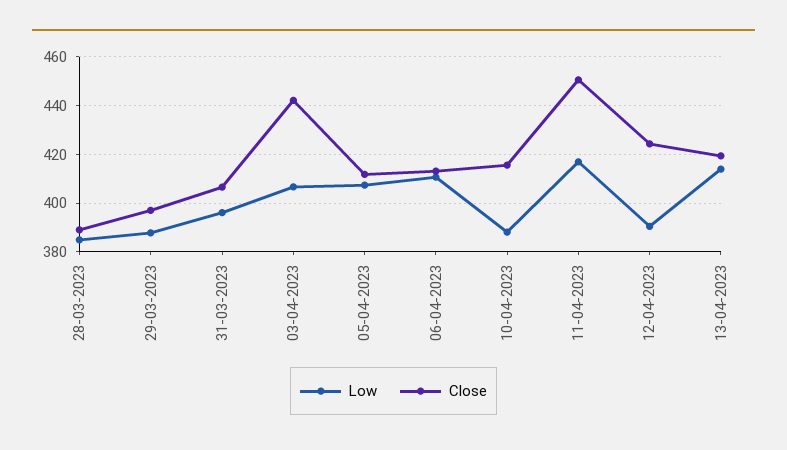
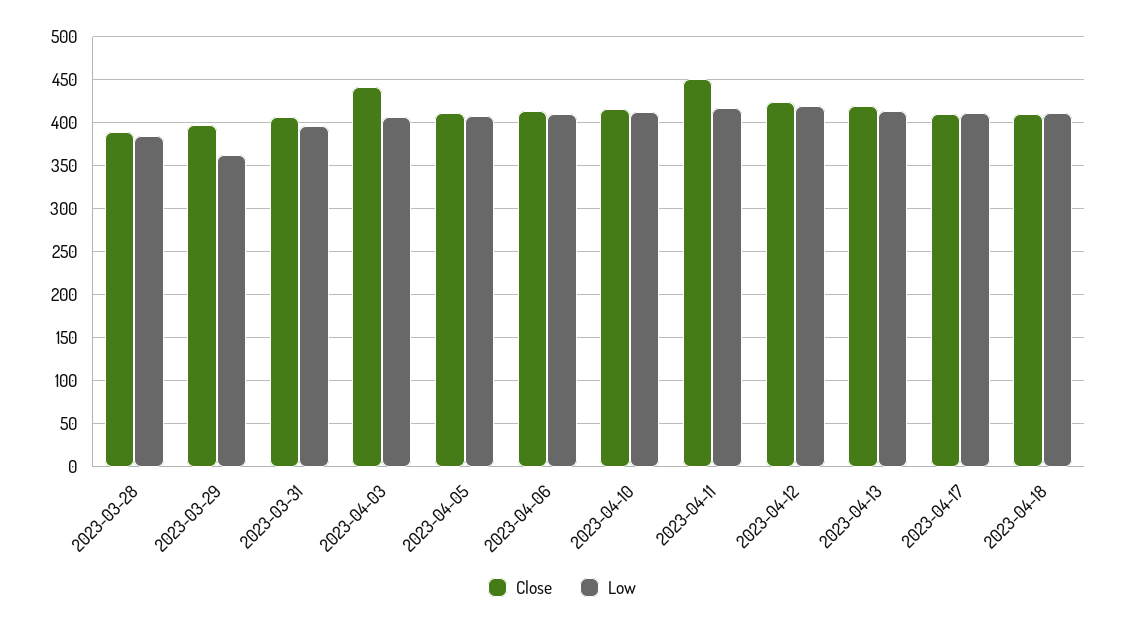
Low, 29-03-2023: 387.5 -> 360
Low, 10-04-2023: 387.5 -> 410
Low, 12-04-2023: 390 -> 420
Close, 2023-04-17: none -> 410
Low, 2023-04-17: none -> 410
Close, 2023-04-18: none -> 410
Low, 2023-04-18: none -> 410

